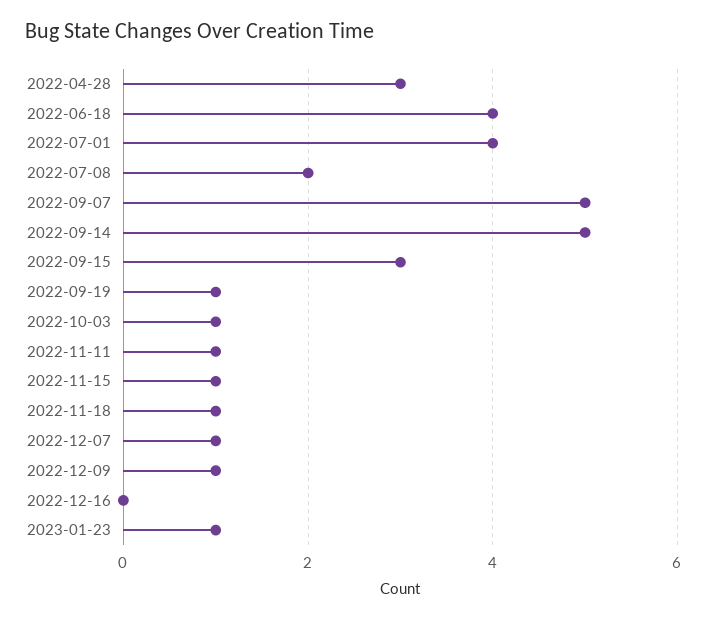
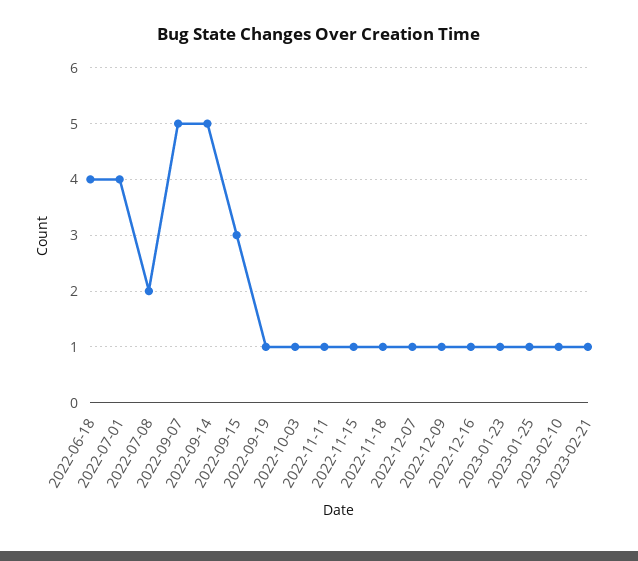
2022-04-28: 3 -> none
2022-12-16: 0 -> 1
2023-01-25: none -> 1
2023-02-10: none -> 1
2023-02-21: none -> 1

